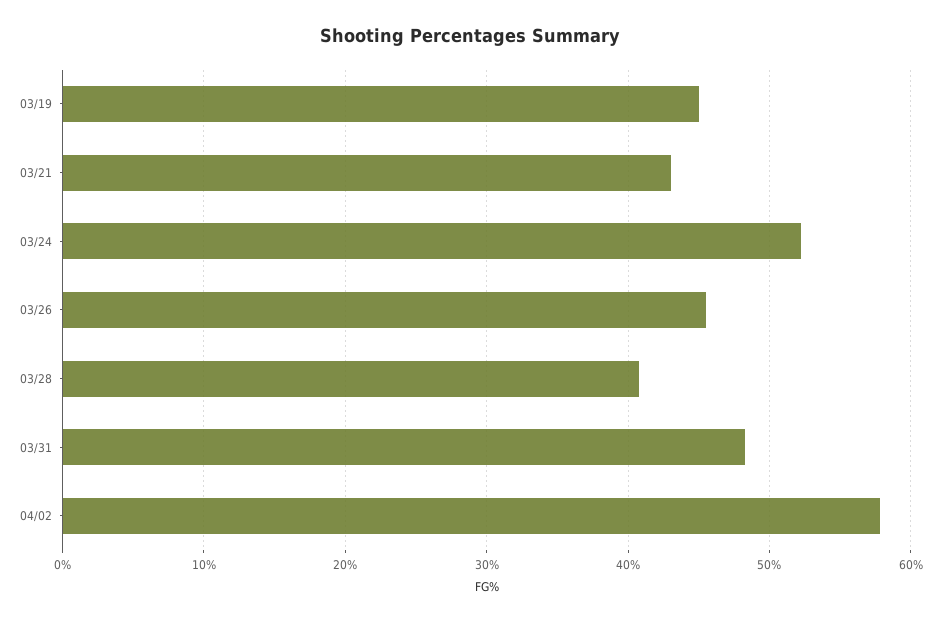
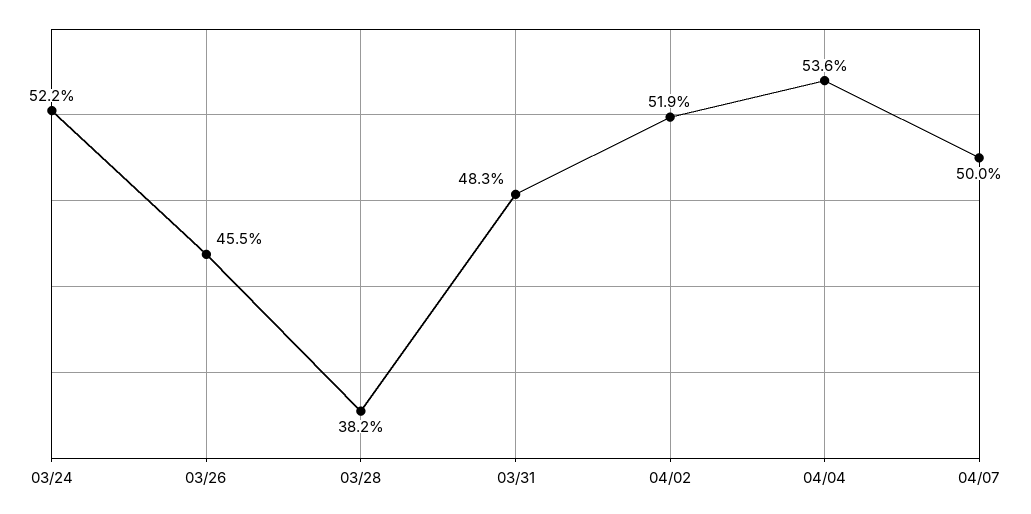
03/19: 45 -> none
03/21: 43 -> none
03/28: 41 -> 38.2
04/02: 58 -> 51.9
04/04: none -> 53.6
04/07: none -> 50

